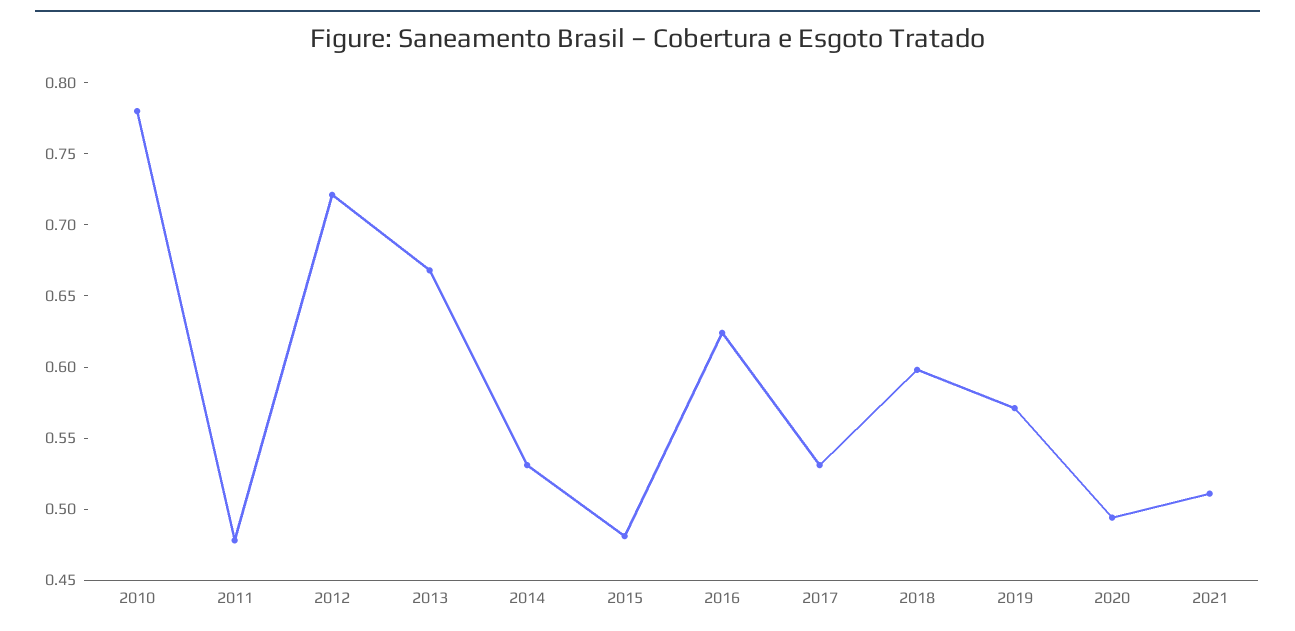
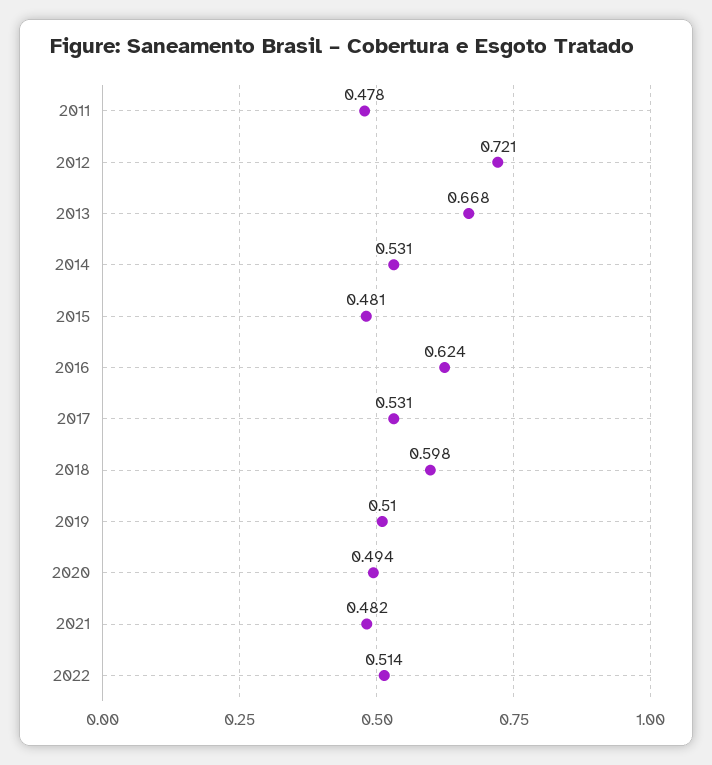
2010: 0.78 -> none
2019: 0.57 -> 0.51
2021: 0.51 -> 0.482
2022: none -> 0.514

